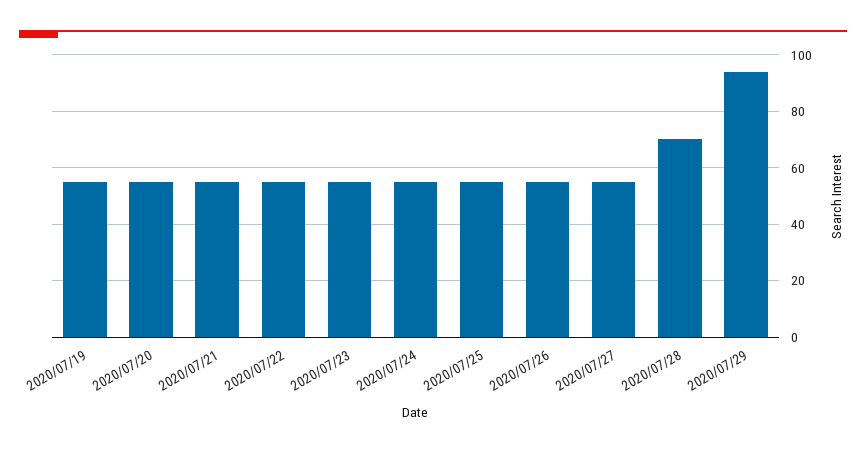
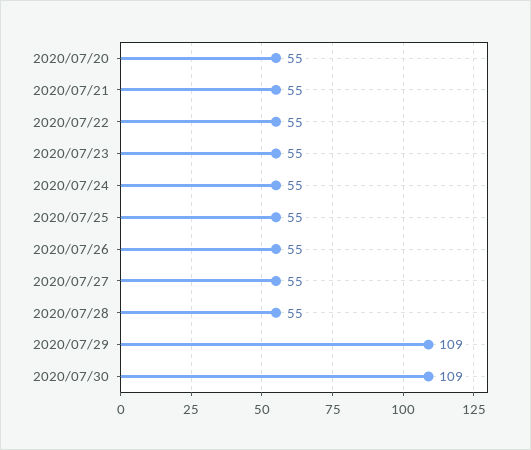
2020/07/19: 55 -> none
2020/07/28: 70 -> 55
2020/07/29: 95 -> 109
2020/07/30: none -> 109

